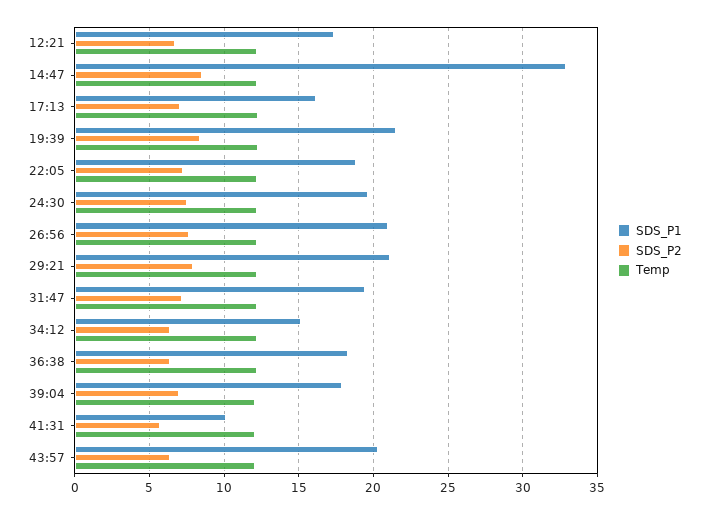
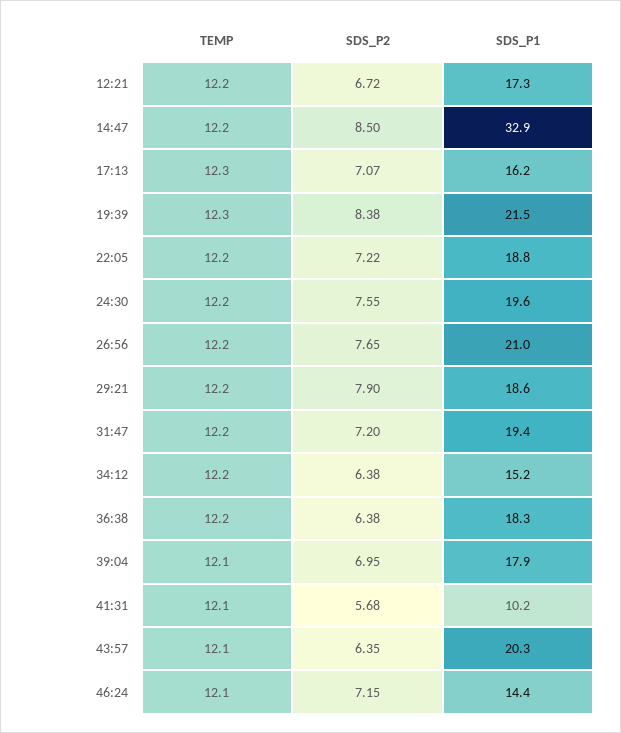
SDS_P1, 29:21: 21 -> 18.6
Temp, 46:24: none -> 12.1
SDS_P2, 46:24: none -> 7.15
SDS_P1, 46:24: none -> 14.4

